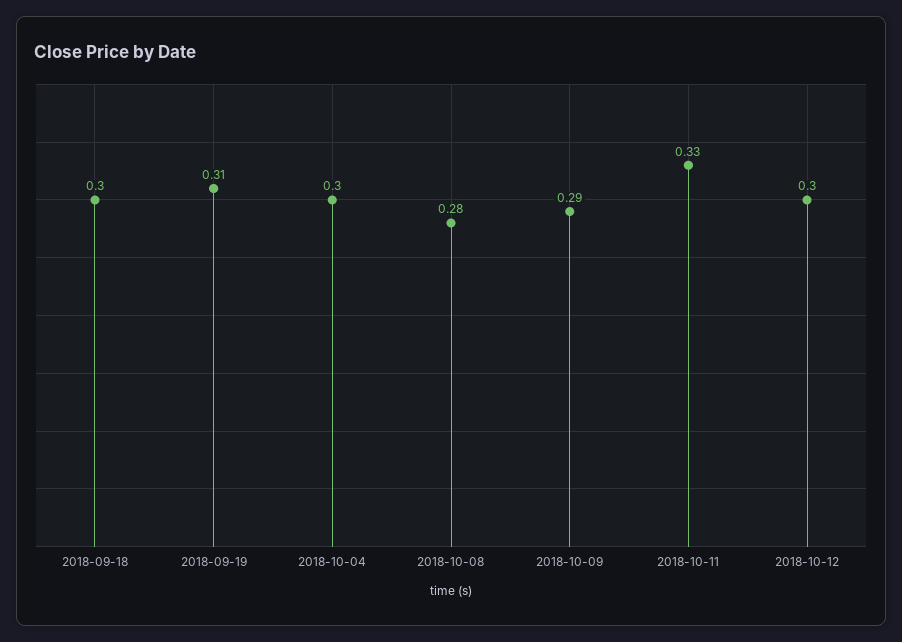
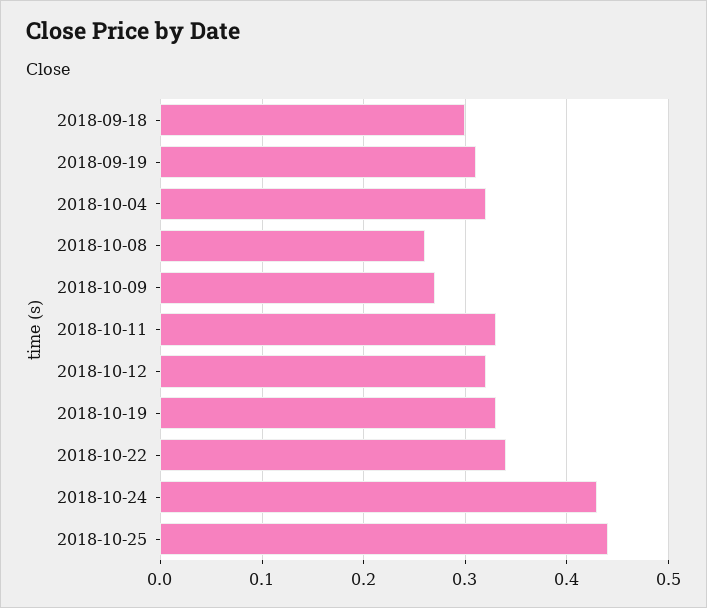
2018-10-04: 0.3 -> 0.32
2018-10-08: 0.28 -> 0.26
2018-10-09: 0.29 -> 0.27
2018-10-12: 0.3 -> 0.32
2018-10-19: none -> 0.33
2018-10-22: none -> 0.34
2018-10-24: none -> 0.43
2018-10-25: none -> 0.44

